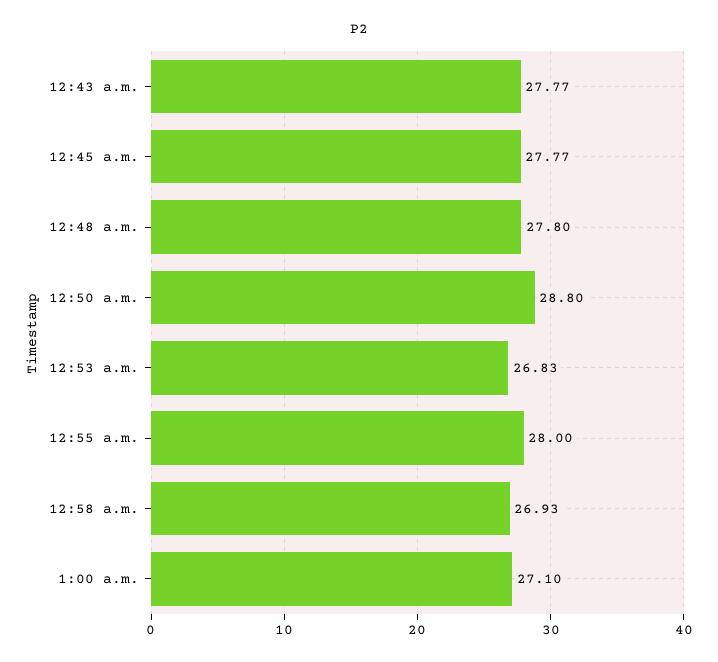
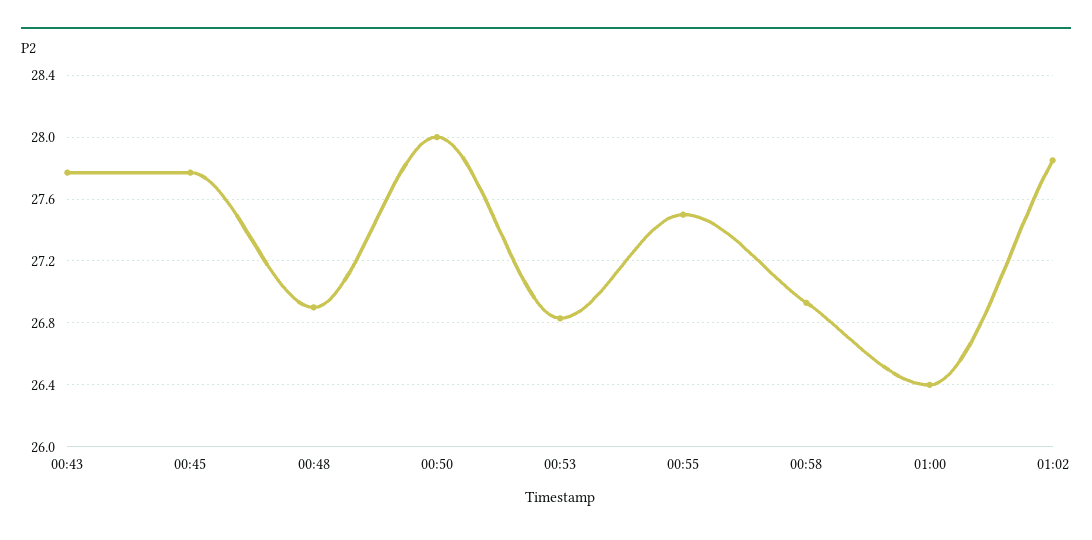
12:48 a.m.: 27.8 -> 26.9
12:50 a.m.: 28.8 -> 28
12:55 a.m.: 28 -> 27.5
1:00 a.m.: 27.1 -> 26.4
01:02: none -> 27.85

